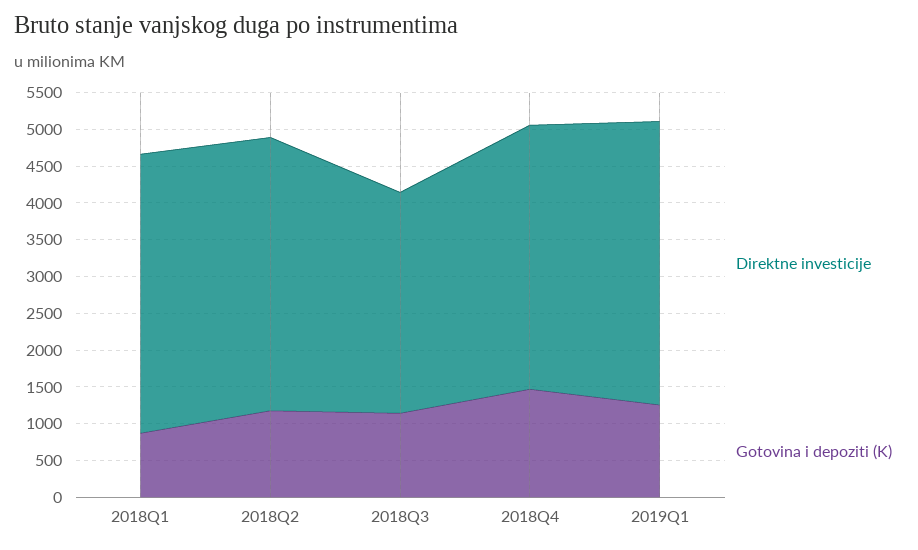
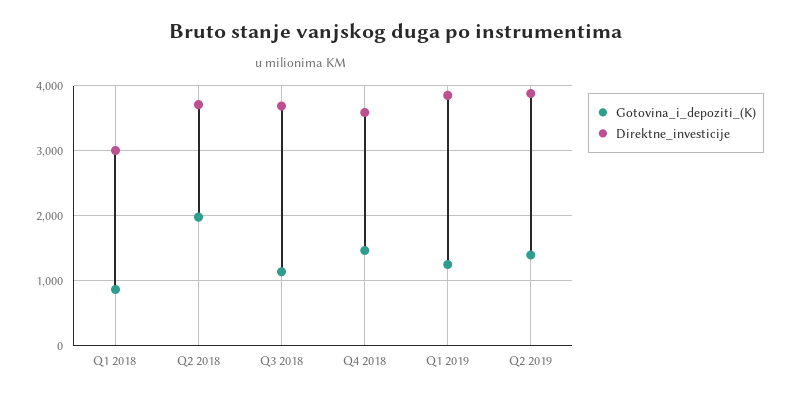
Direktne investicije, 2018Q1: 3750 -> 3000
Gotovina i depoziti (K), 2018Q2: 1250 -> 2000
Direktne investicije, 2018Q3: 3000 -> 3700
Gotovina i depoziti (K), Q2 2019: none -> 1400
Direktne investicije, Q2 2019: none -> 3900

